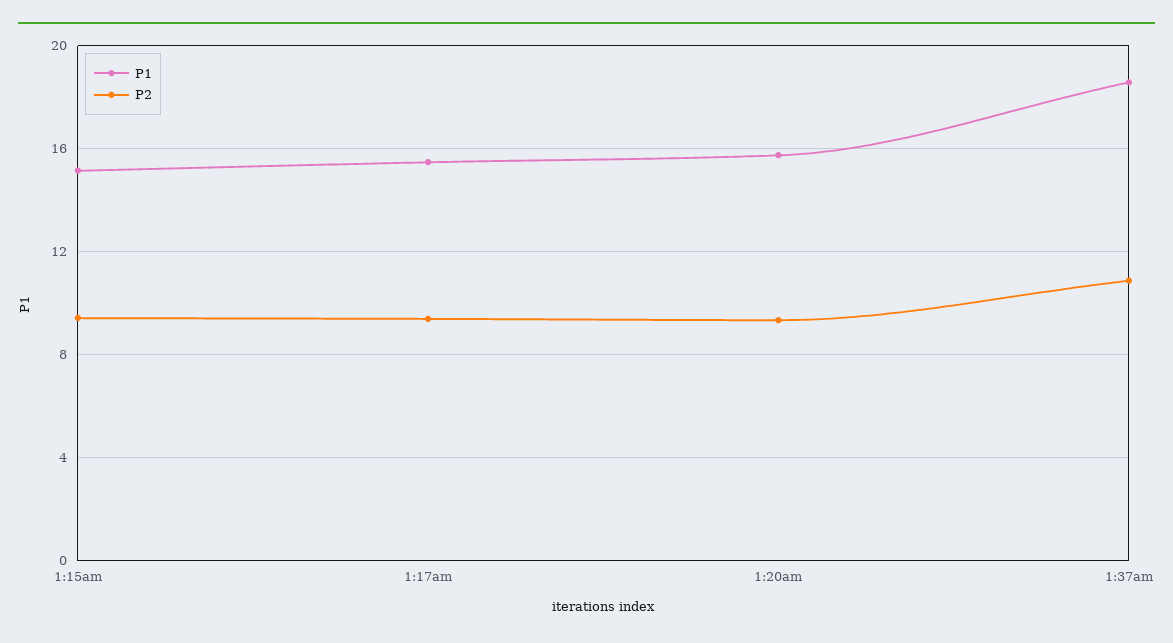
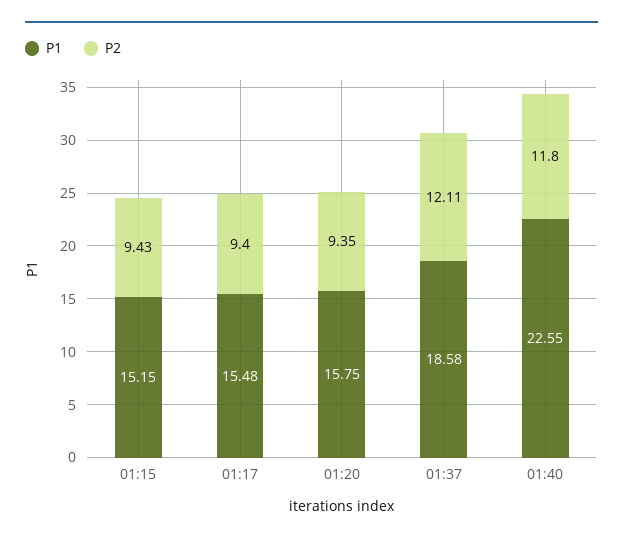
P2, 1:37am: 11 -> 12.11
P1, 01:40: none -> 22.55
P2, 01:40: none -> 11.8

